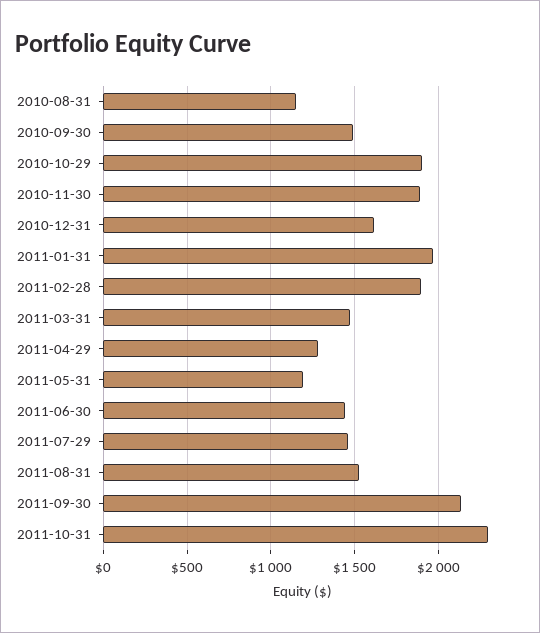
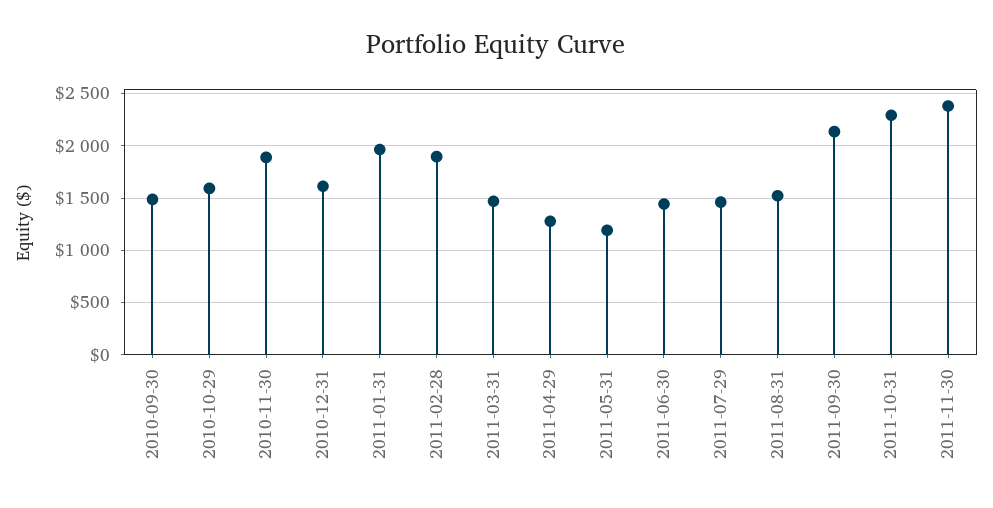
2010-08-31: 1150 -> none
2010-10-29: 1900 -> 1600
2011-11-30: none -> 2400

